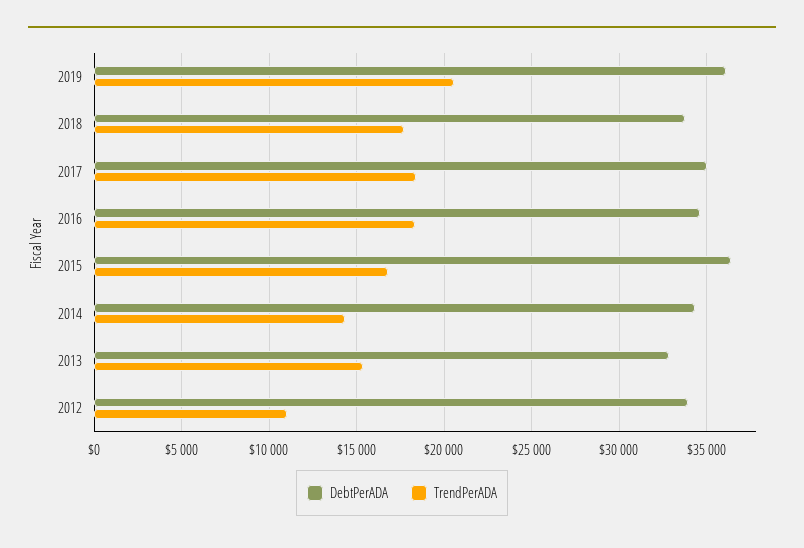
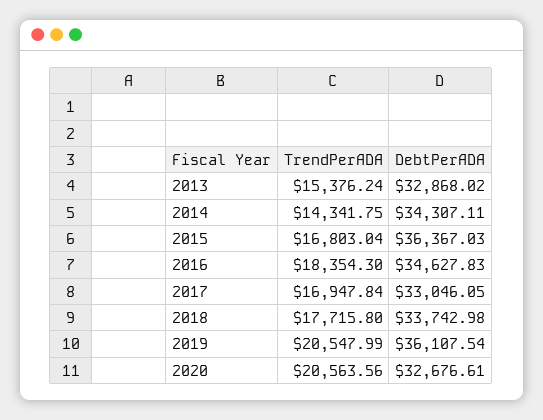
DebtPerADA, 2017: 35000 -> 33046.05
TrendPerADA, 2017: 18500 -> 16947.84
DebtPerADA, 2012: 34000 -> none
TrendPerADA, 2012: 11000 -> none
TrendPerADA, 2020: none -> 20563.56
DebtPerADA, 2020: none -> 32676.61

